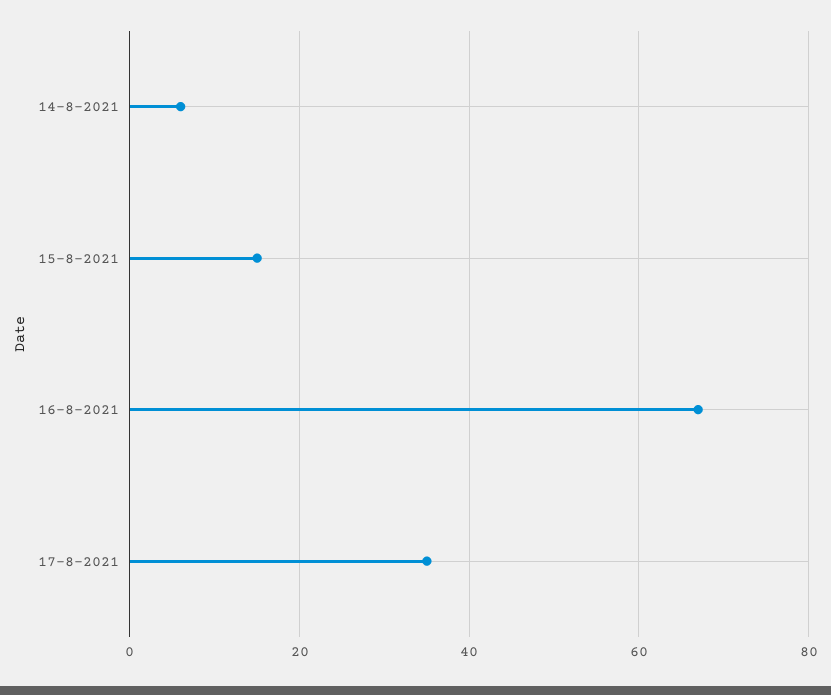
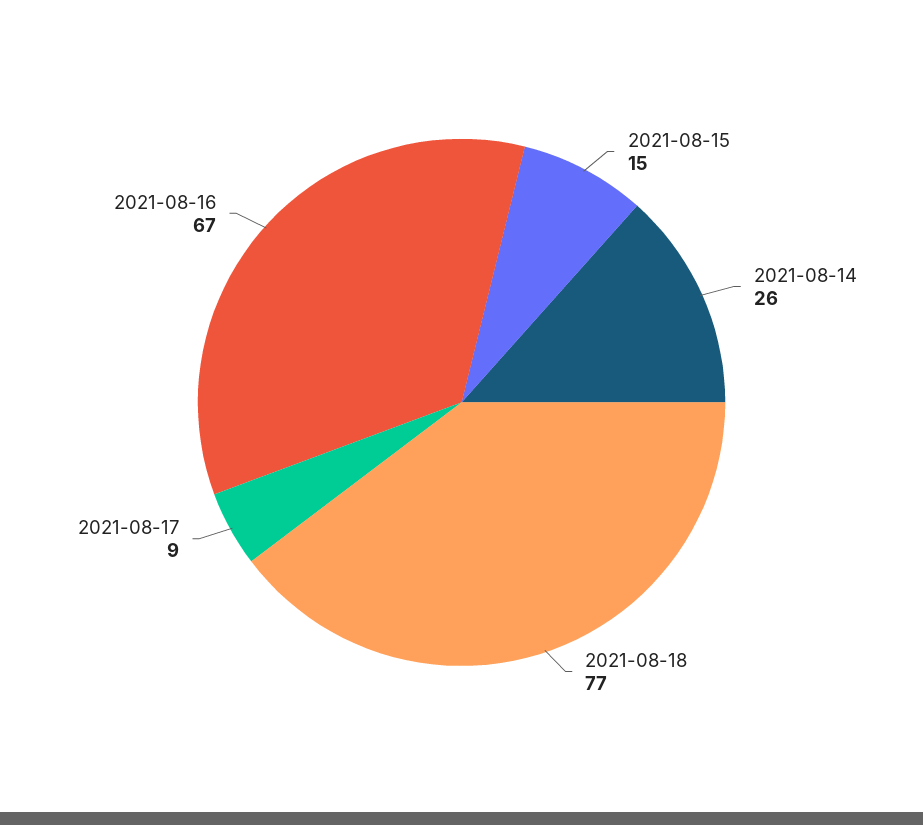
14-8-2021: 5 -> 26
17-8-2021: 35 -> 9
2021-08-18: none -> 77

